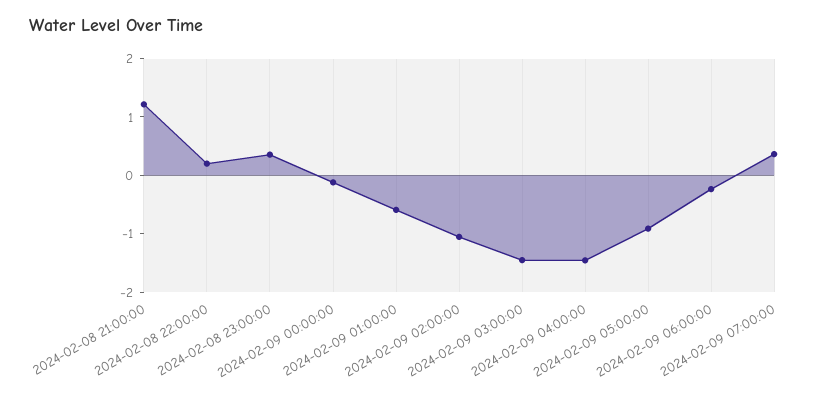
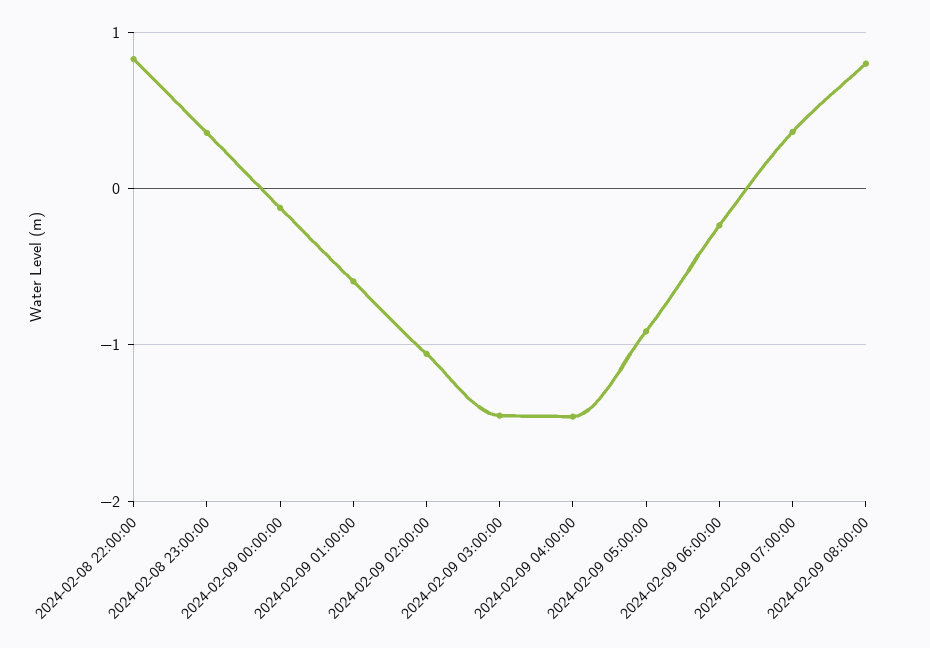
2024-02-08 21:00:00: 1.2 -> none
2024-02-08 22:00:00: 0.2 -> 0.8
2024-02-09 08:00:00: none -> 0.8

